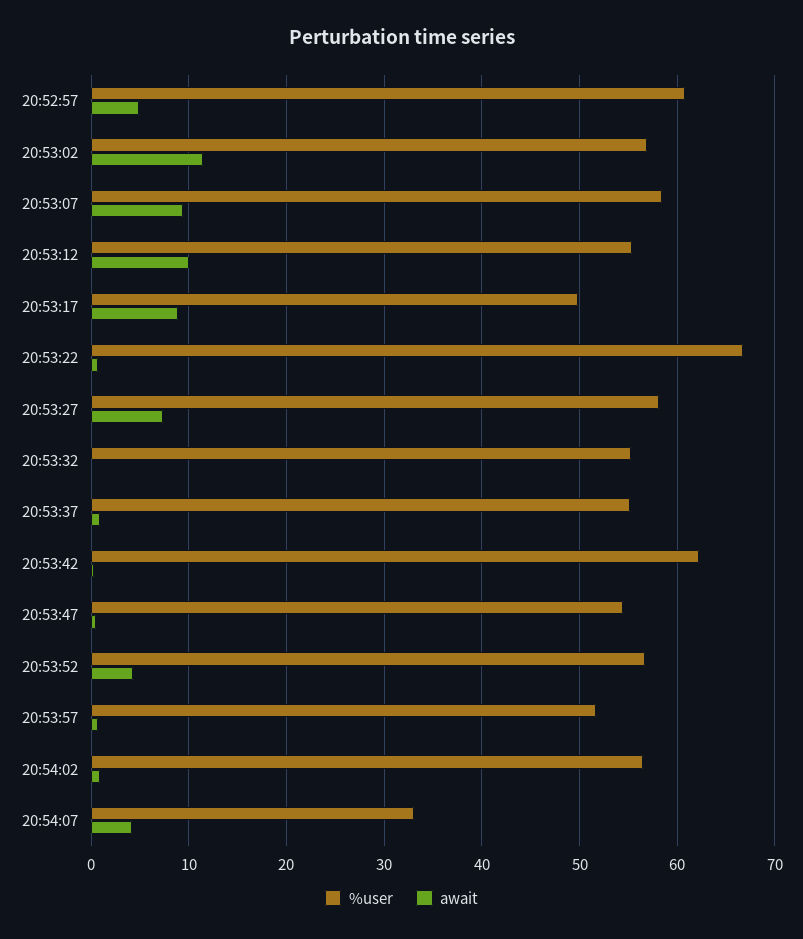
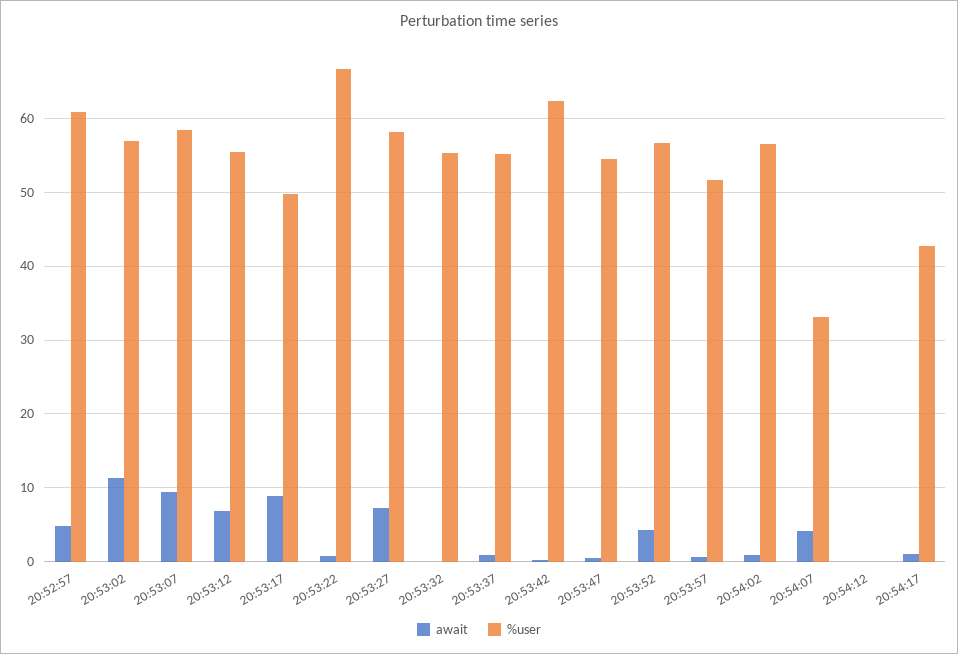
await, 20:53:12: 10 -> 7
await, 20:54:12: none -> 0
%user, 20:54:12: none -> 0
await, 20:54:17: none -> 1
%user, 20:54:17: none -> 43

